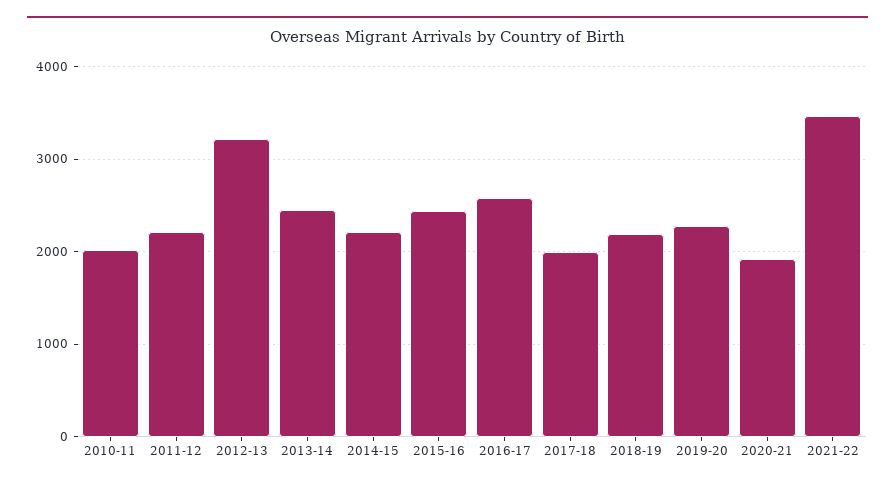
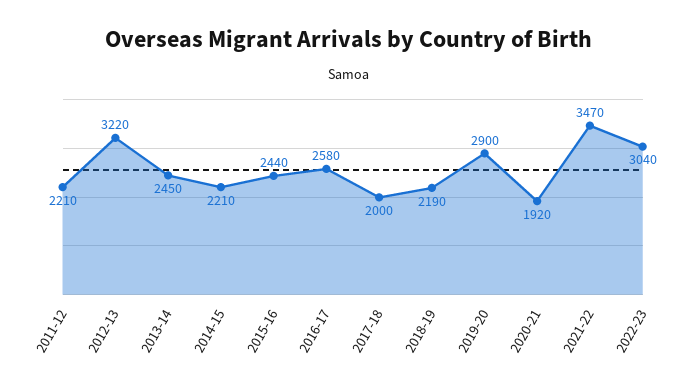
2010-11: 2000 -> none
2019-20: 2300 -> 2900
2022-23: none -> 3040

